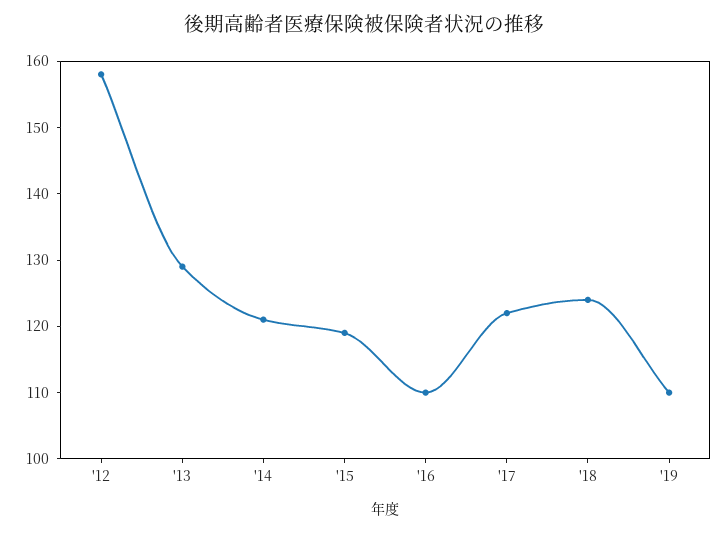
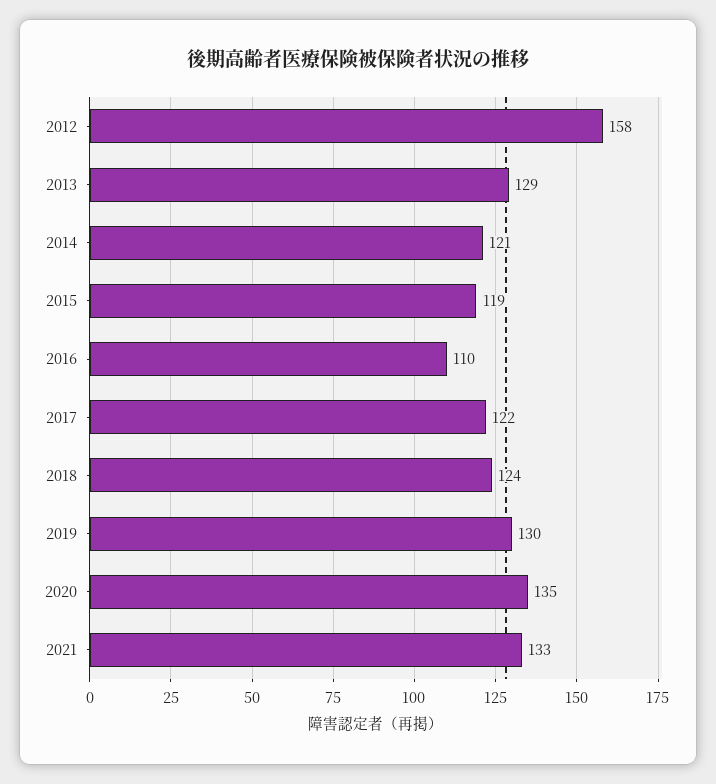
'19: 110 -> 130
2020: none -> 135
2021: none -> 133

